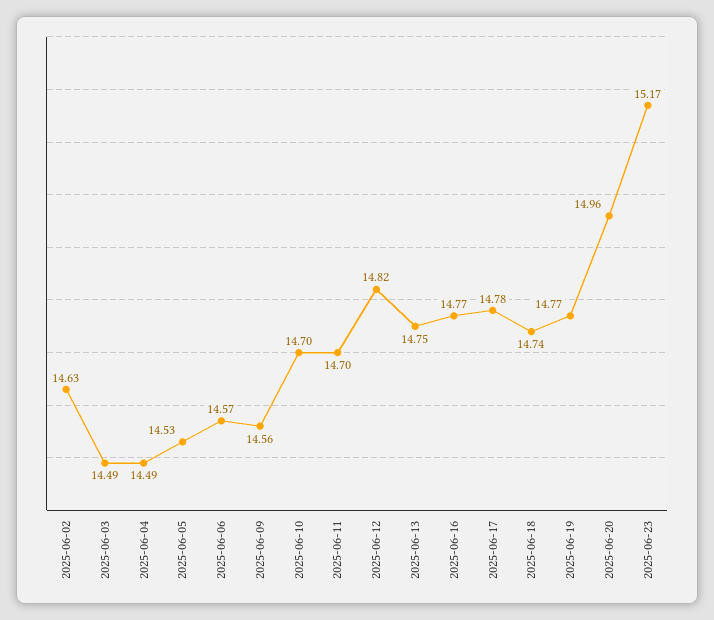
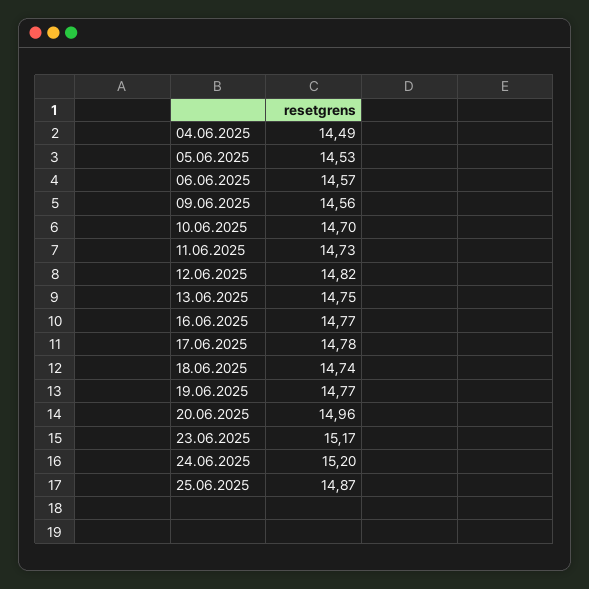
2025-06-02: 14.63 -> none
2025-06-03: 14.49 -> none
2025-06-11: 14.7 -> 14.73
24.06.2025: none -> 15.2
25.06.2025: none -> 14.87

